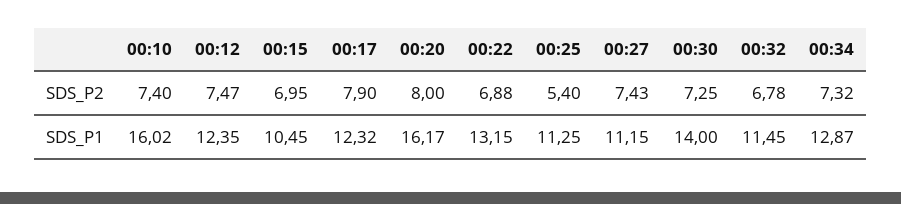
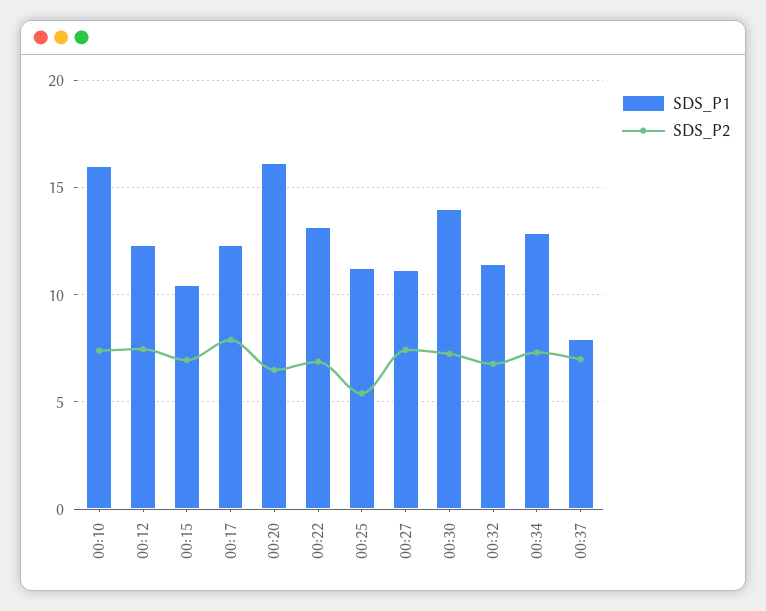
SDS_P2, 00:20: 8 -> 6.5
SDS_P1, 00:37: none -> 8
SDS_P2, 00:37: none -> 7

